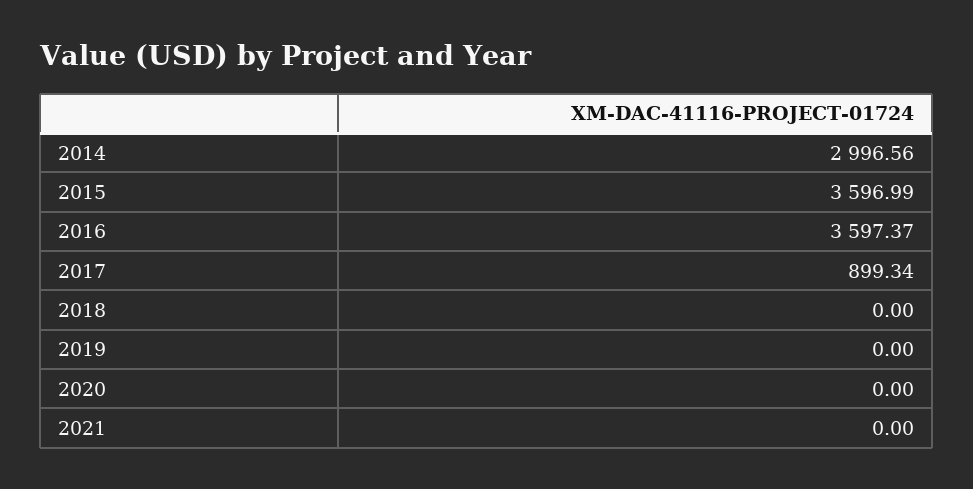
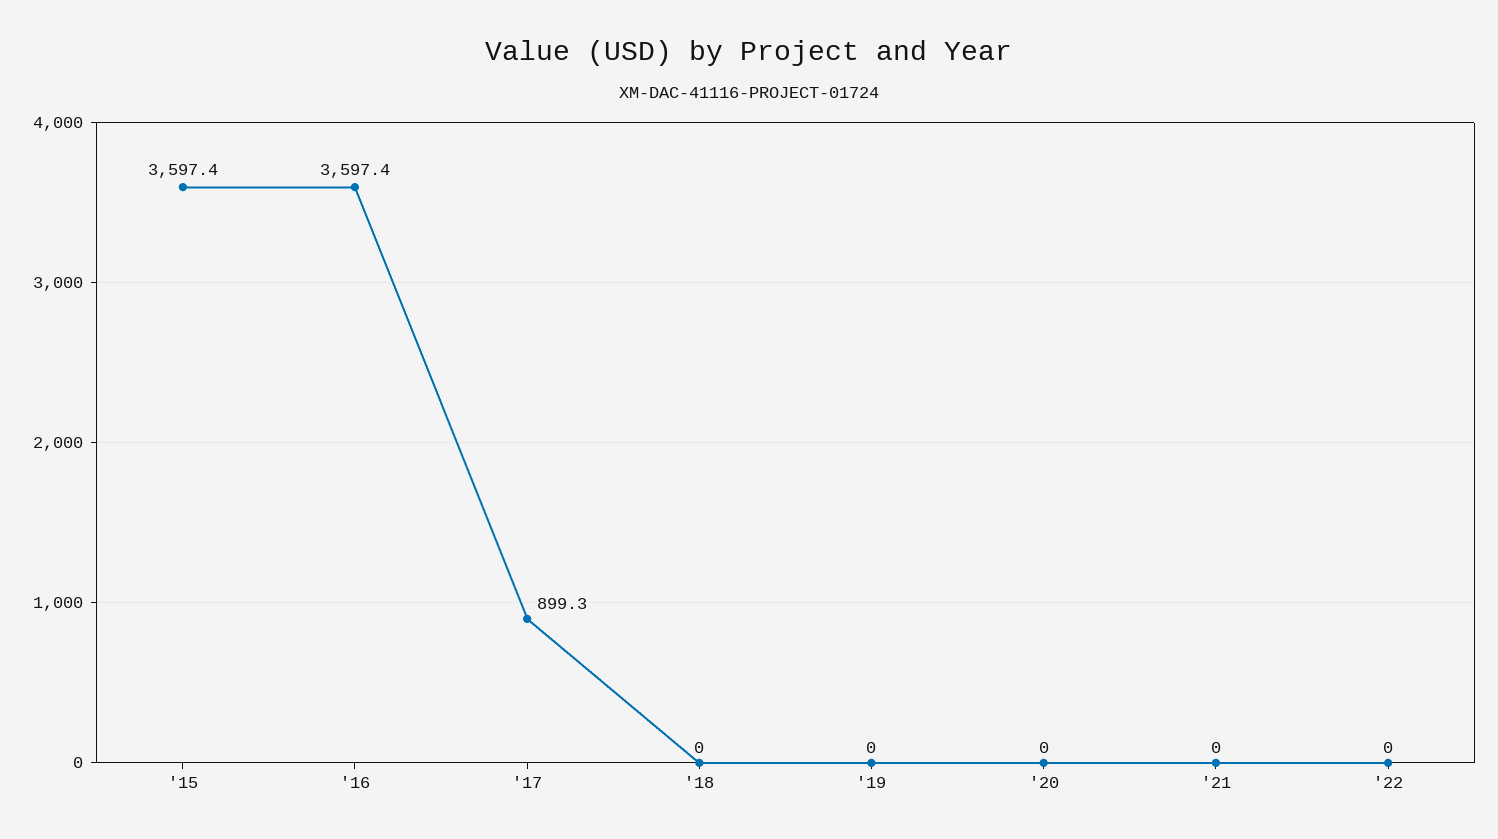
2014: 2996.56 -> none
2015: 3596.99 -> 3597.4
'22: none -> 0

